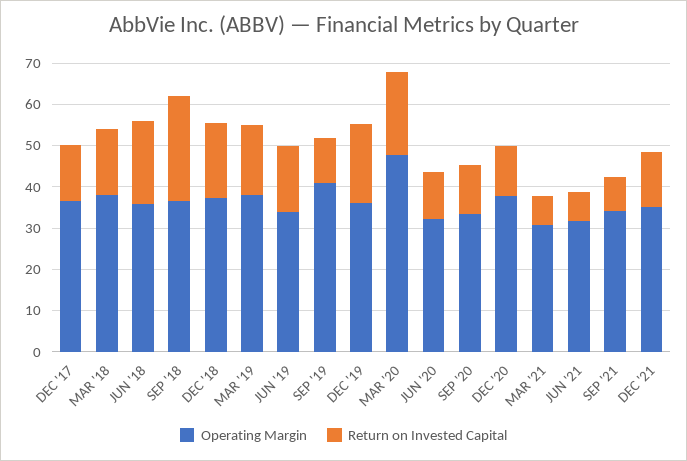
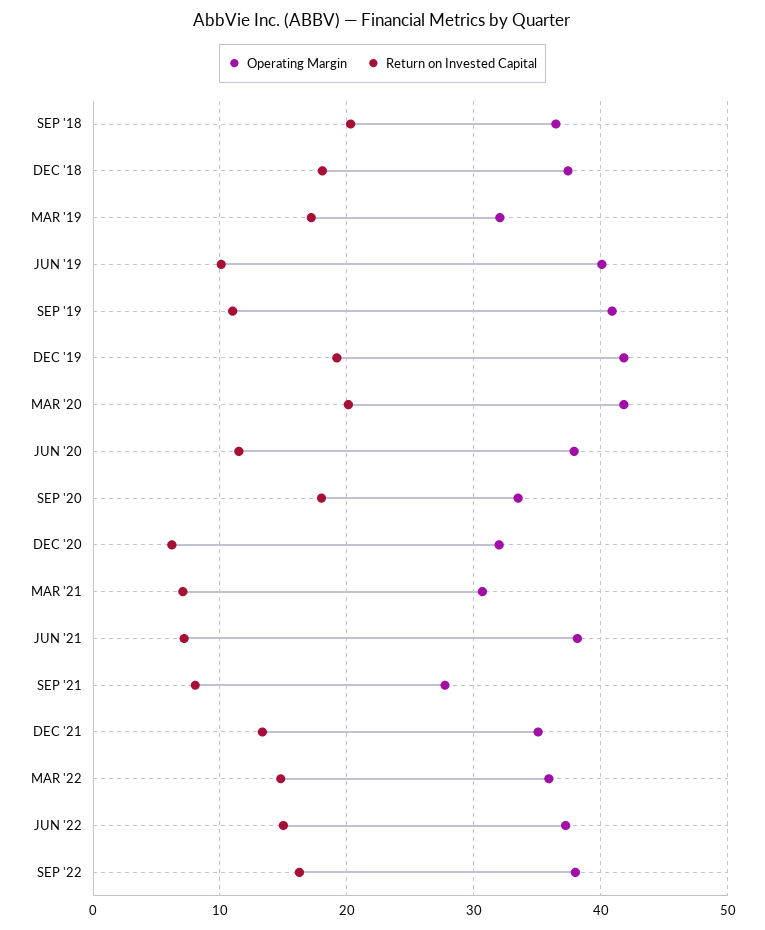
Operating Margin, DEC '17: 36 -> none
Return on Invested Capital, DEC '17: 14 -> none
Operating Margin, MAR '18: 38 -> none
Return on Invested Capital, MAR '18: 16 -> none
Operating Margin, JUN '18: 36 -> none
Return on Invested Capital, JUN '18: 20 -> none
Return on Invested Capital, SEP '18: 26 -> 20
Operating Margin, MAR '19: 38 -> 32
Operating Margin, JUN '19: 34 -> 40
Return on Invested Capital, JUN '19: 16 -> 10
Operating Margin, DEC '19: 36 -> 42
Operating Margin, MAR '20: 48 -> 42
Operating Margin, JUN '20: 32 -> 38
Return on Invested Capital, SEP '20: 12 -> 18
Operating Margin, DEC '20: 38 -> 32
Return on Invested Capital, DEC '20: 12 -> 6
Operating Margin, JUN '21: 32 -> 38
Operating Margin, SEP '21: 34 -> 28
Operating Margin, MAR '22: none -> 36
Return on Invested Capital, MAR '22: none -> 15
Operating Margin, JUN '22: none -> 37
Return on Invested Capital, JUN '22: none -> 15
Operating Margin, SEP '22: none -> 38
Return on Invested Capital, SEP '22: none -> 16

